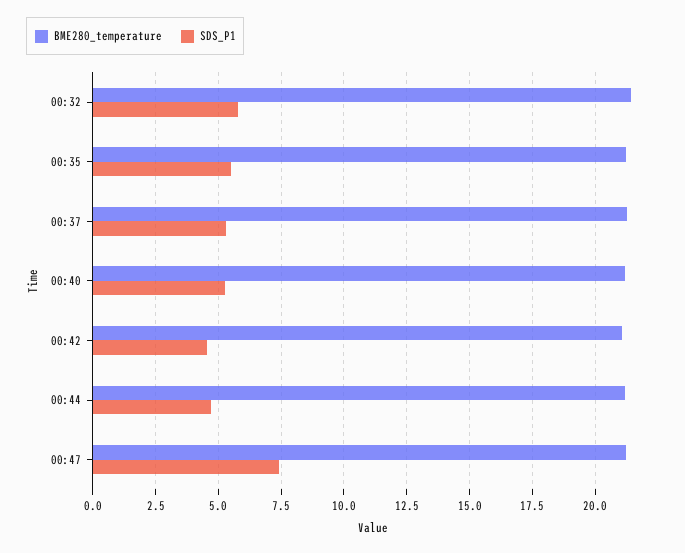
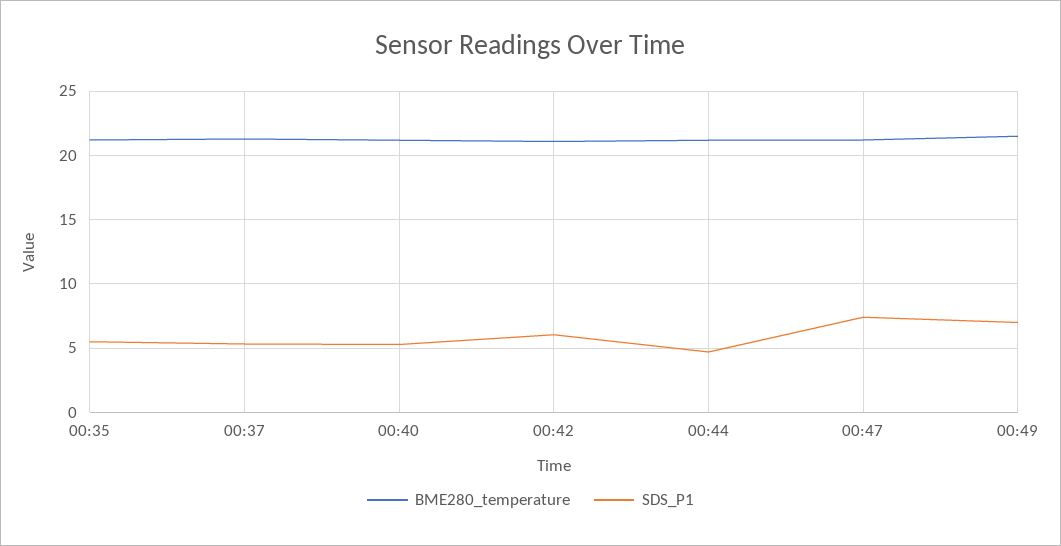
BME280_temperature, 00:32: 21.5 -> none
SDS_P1, 00:32: 5.75 -> none
SDS_P1, 00:42: 4.5 -> 6
BME280_temperature, 00:49: none -> 21.5
SDS_P1, 00:49: none -> 7

